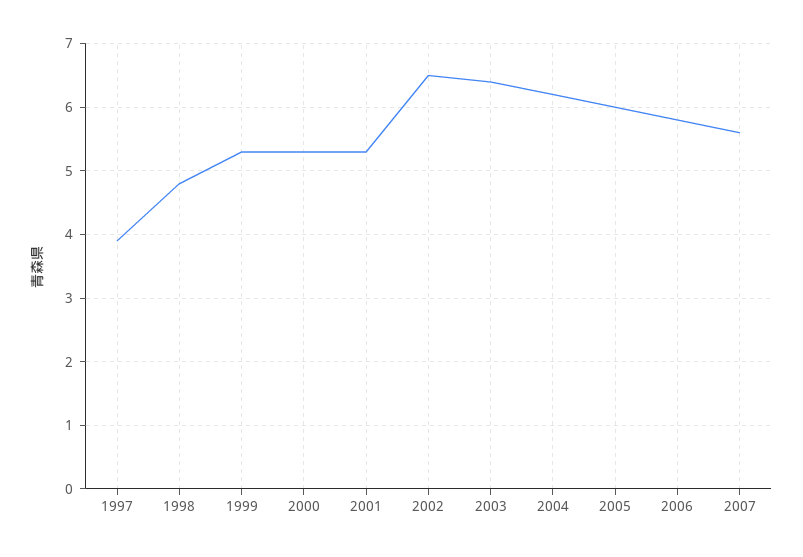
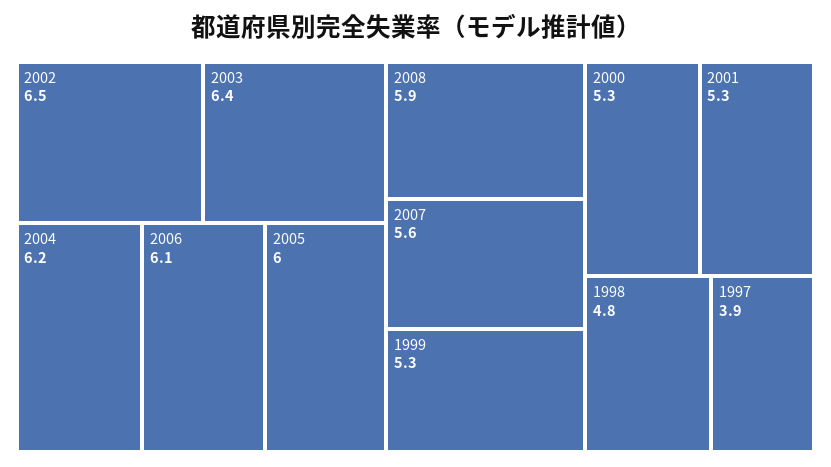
2006: 5.8 -> 6.1
2008: none -> 5.9

